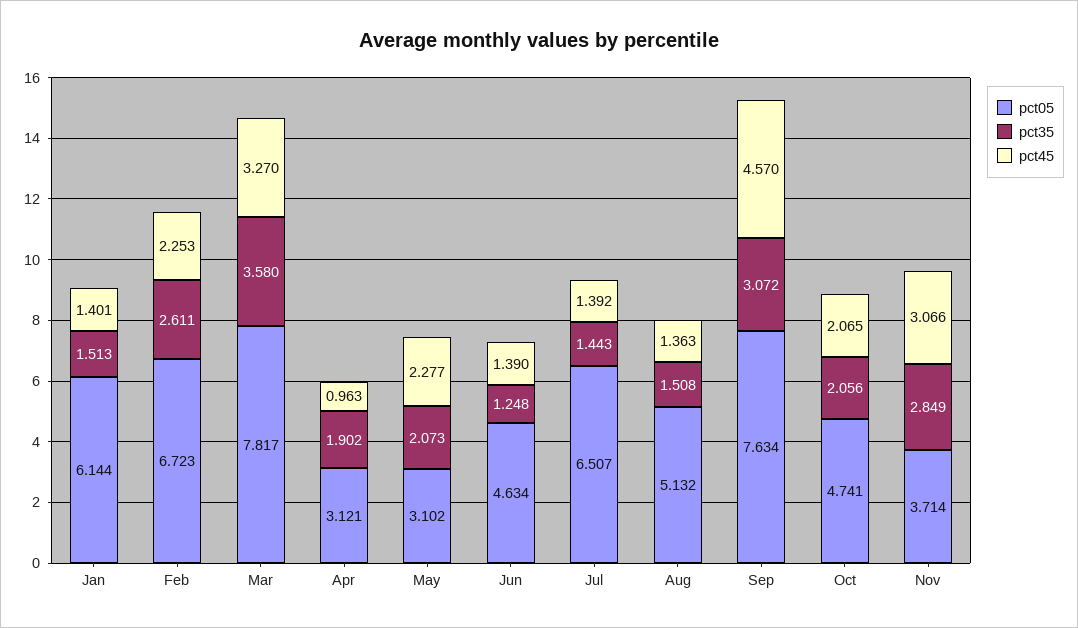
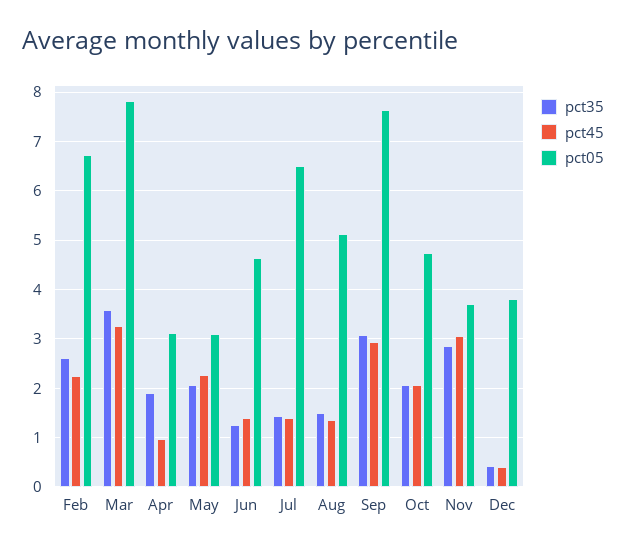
pct05, Jan: 6.144 -> none
pct35, Jan: 1.513 -> none
pct45, Jan: 1.401 -> none
pct45, Sep: 4.57 -> 3
pct35, Dec: none -> 0.4
pct45, Dec: none -> 0.4
pct05, Dec: none -> 3.8

